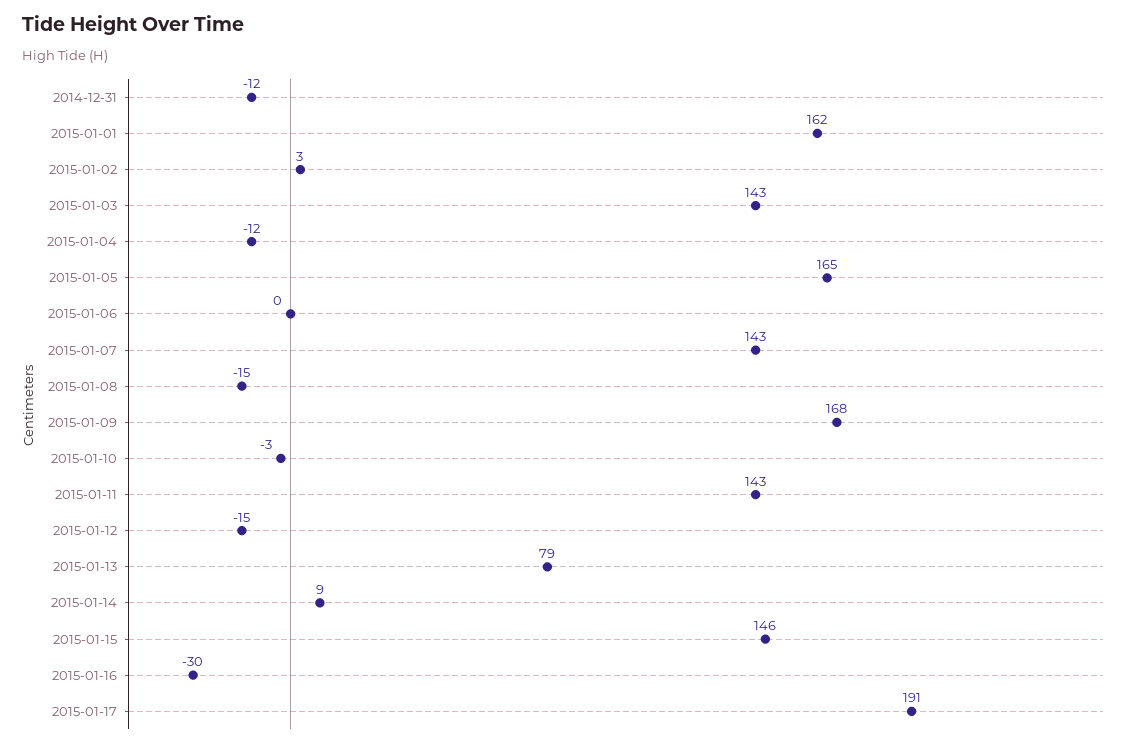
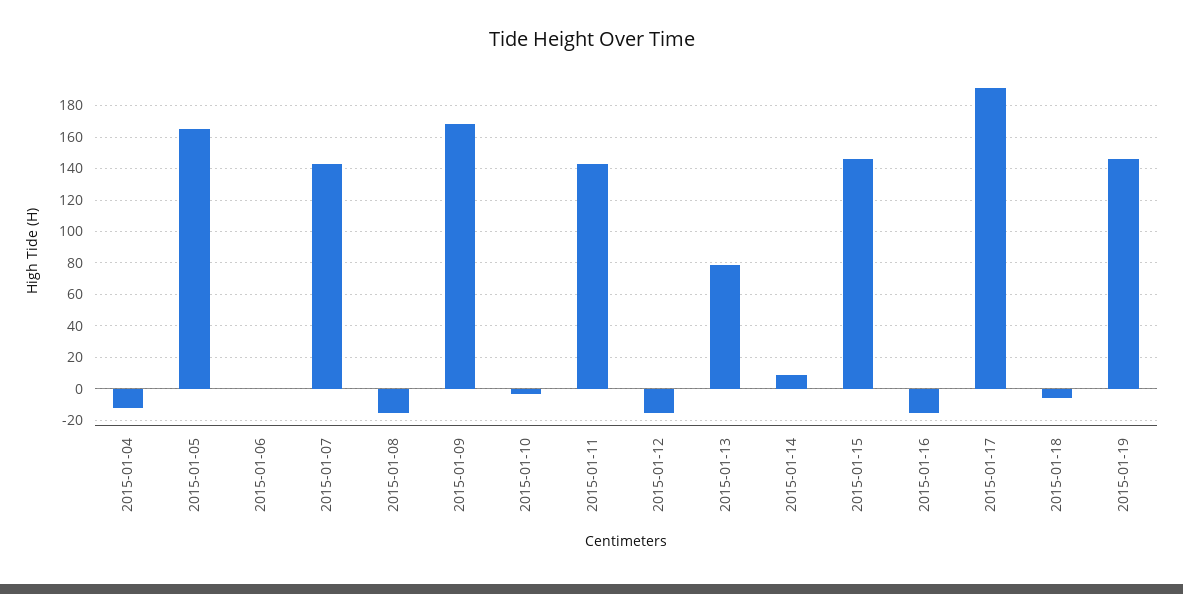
2014-12-31: -12 -> none
2015-01-01: 162 -> none
2015-01-02: 3 -> none
2015-01-03: 143 -> none
2015-01-16: -30 -> -15
2015-01-18: none -> -5
2015-01-19: none -> 145

